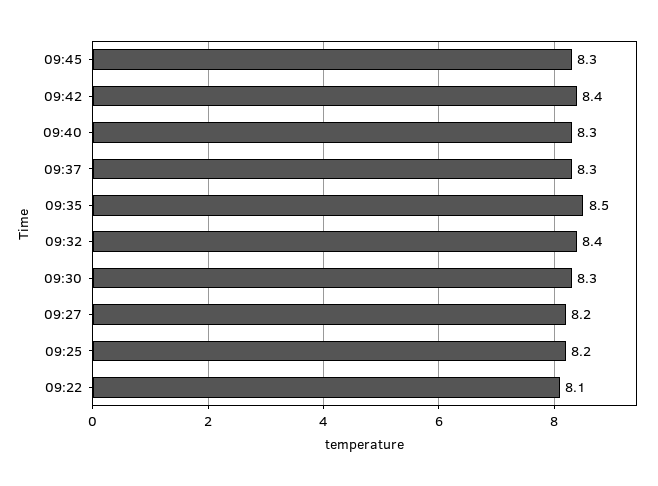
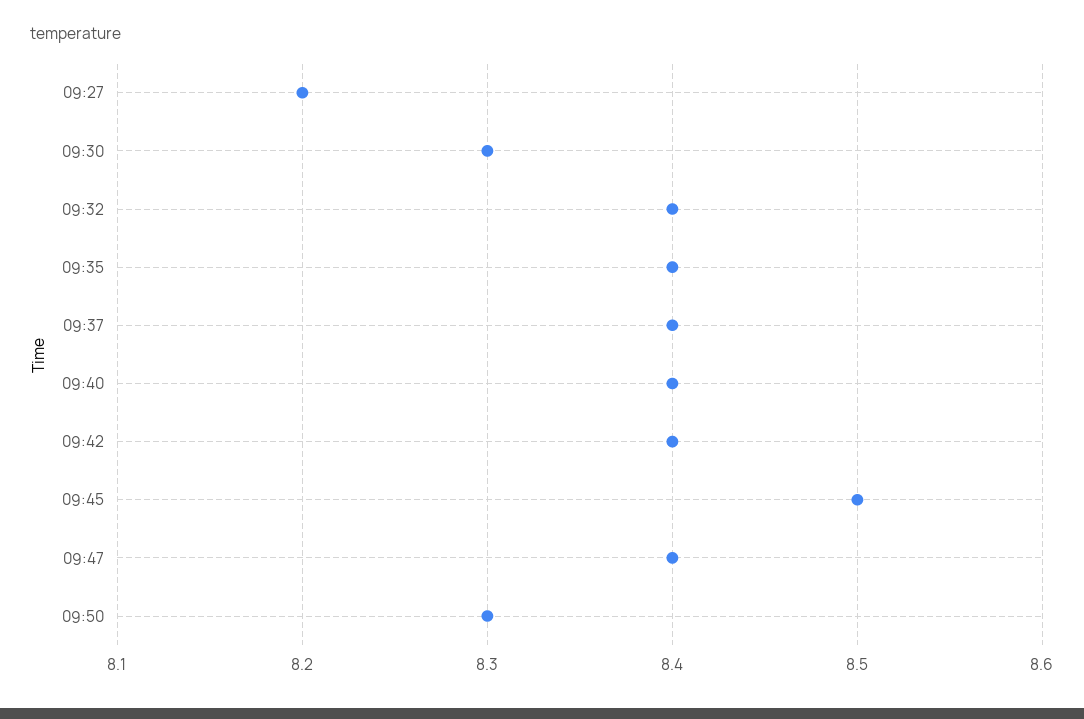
09:45: 8.3 -> 8.5
09:40: 8.3 -> 8.4
09:37: 8.3 -> 8.4
09:35: 8.5 -> 8.4
09:25: 8.2 -> none
09:22: 8.1 -> none
09:47: none -> 8.4
09:50: none -> 8.3

